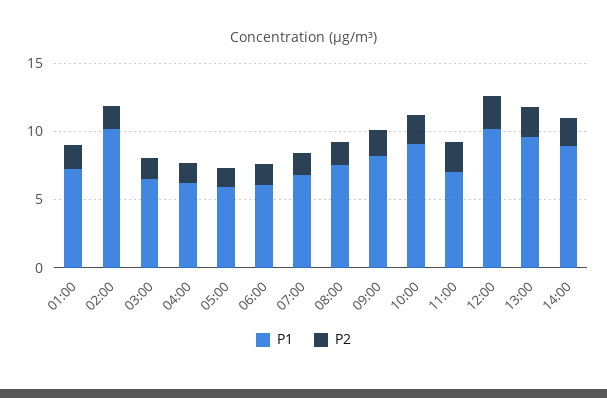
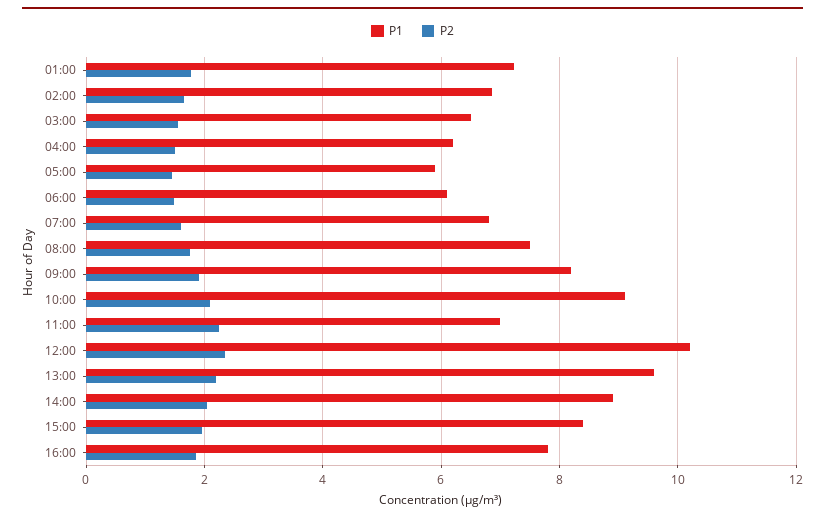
P1, 02:00: 10 -> 6.8
P1, 15:00: none -> 8.4
P2, 15:00: none -> 2
P1, 16:00: none -> 7.8
P2, 16:00: none -> 1.8

